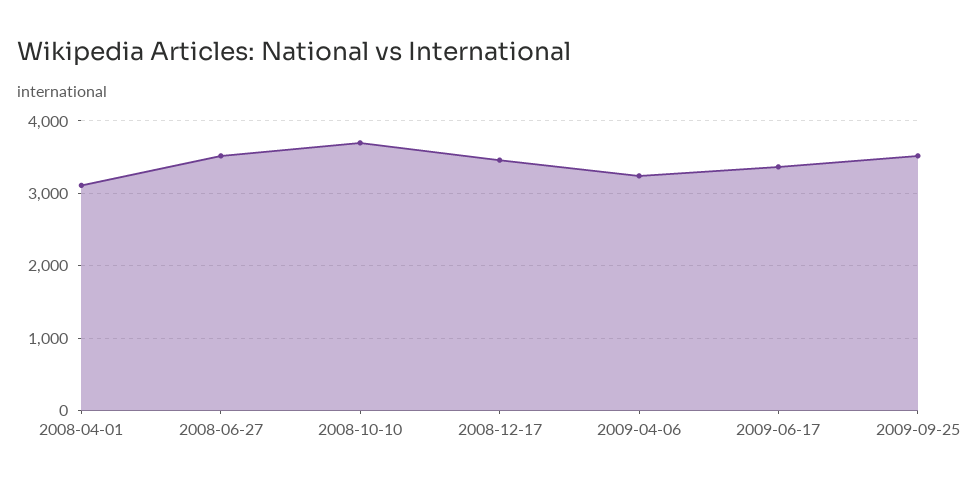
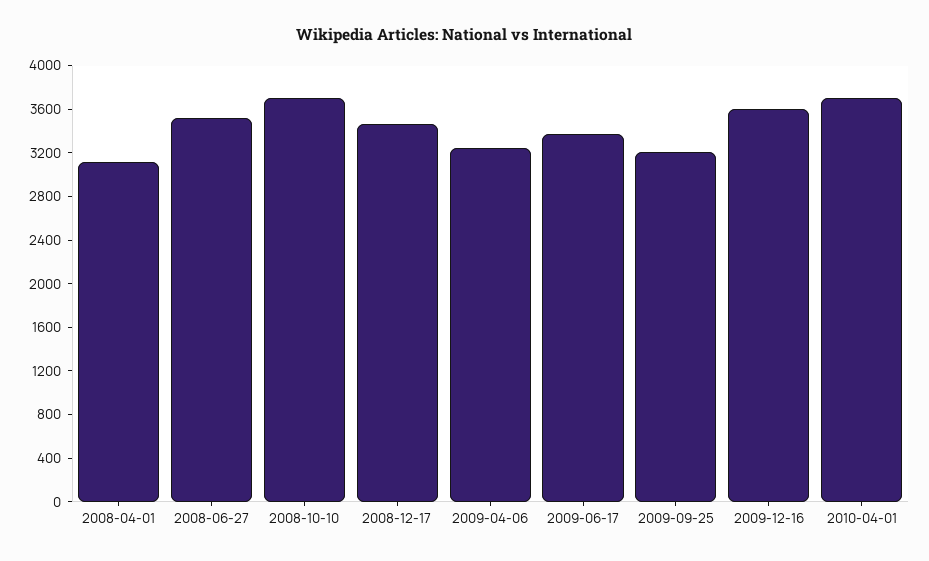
2009-09-25: 3500 -> 3200
2009-12-16: none -> 3600
2010-04-01: none -> 3700

